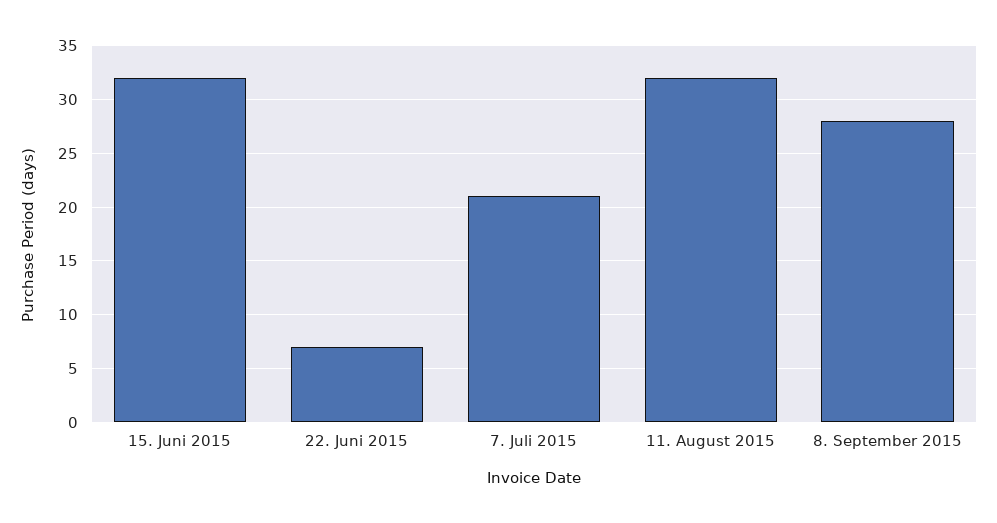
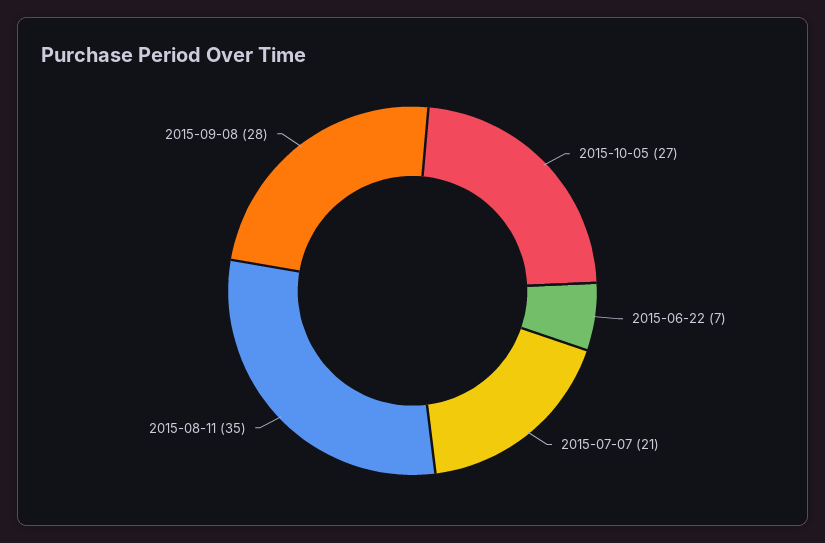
15. Juni 2015: 32 -> none
11. August 2015: 32 -> 35
2015-10-05: none -> 27

